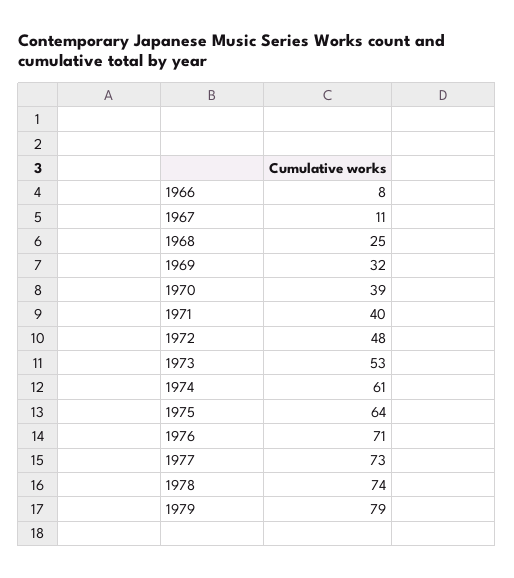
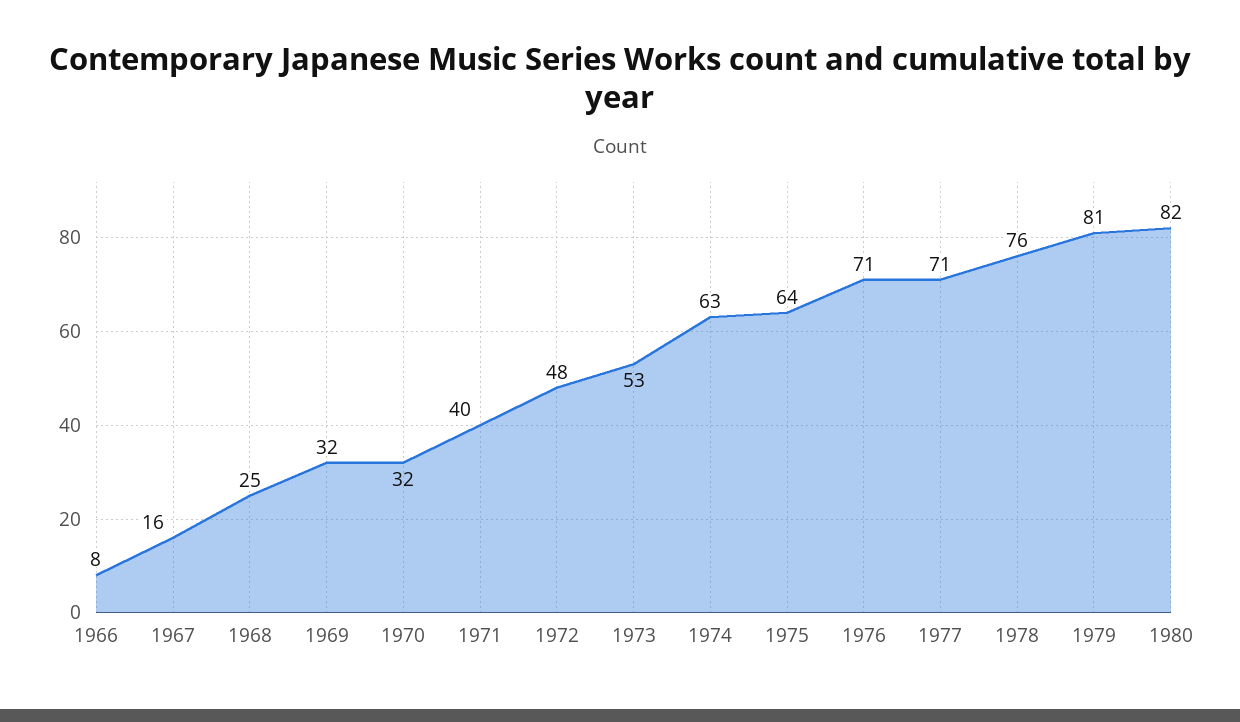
1967: 11 -> 16
1970: 39 -> 32
1974: 61 -> 63
1977: 73 -> 71
1978: 74 -> 76
1979: 79 -> 81
1980: none -> 82

